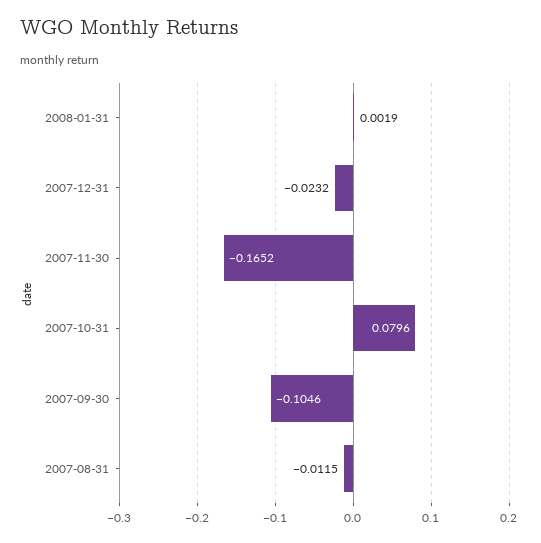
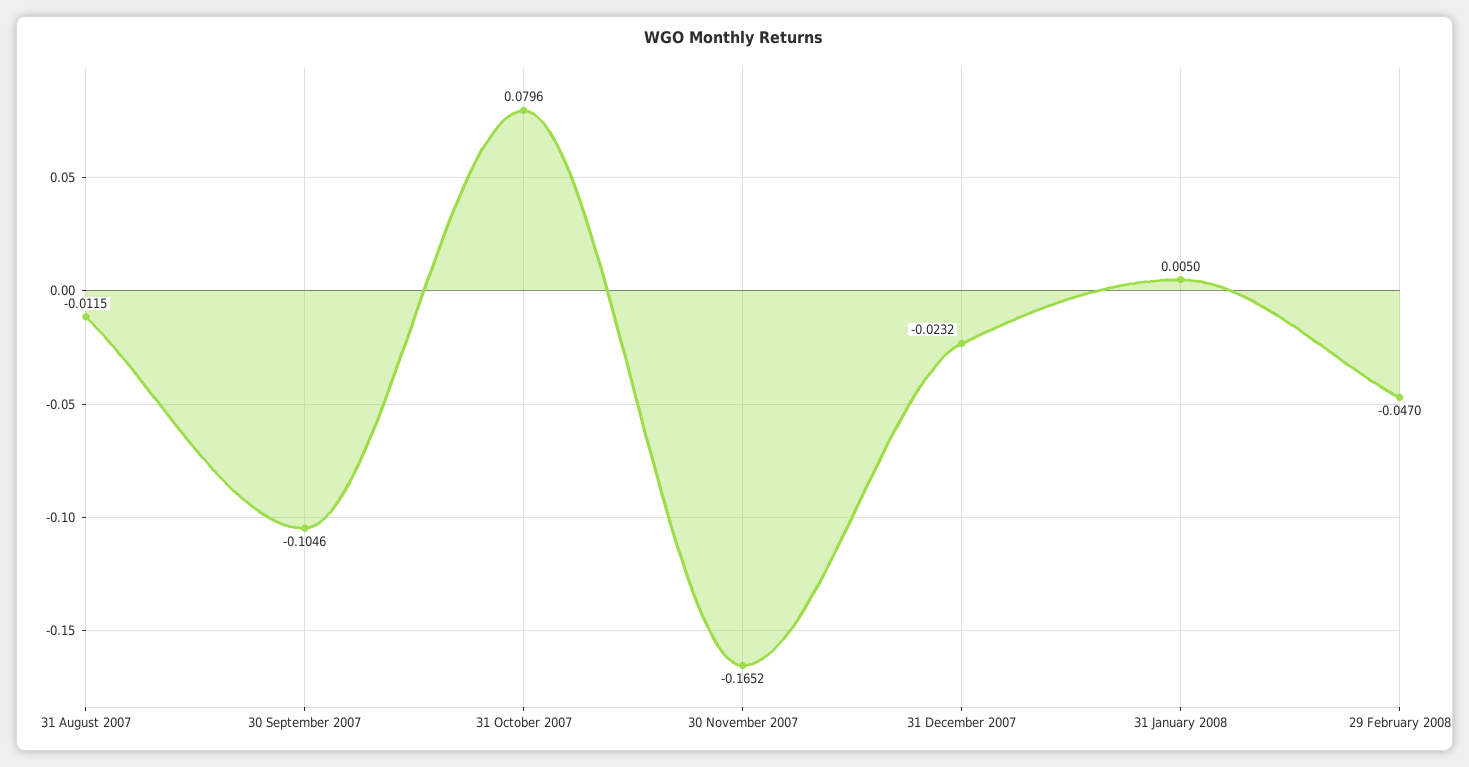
2008-01-31: 0.0019 -> 0.005
29 February 2008: none -> -0.047

